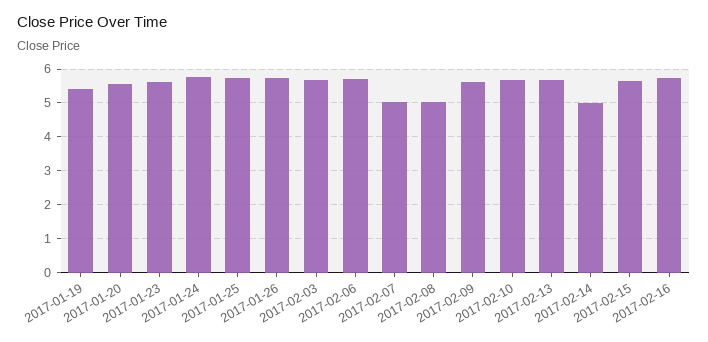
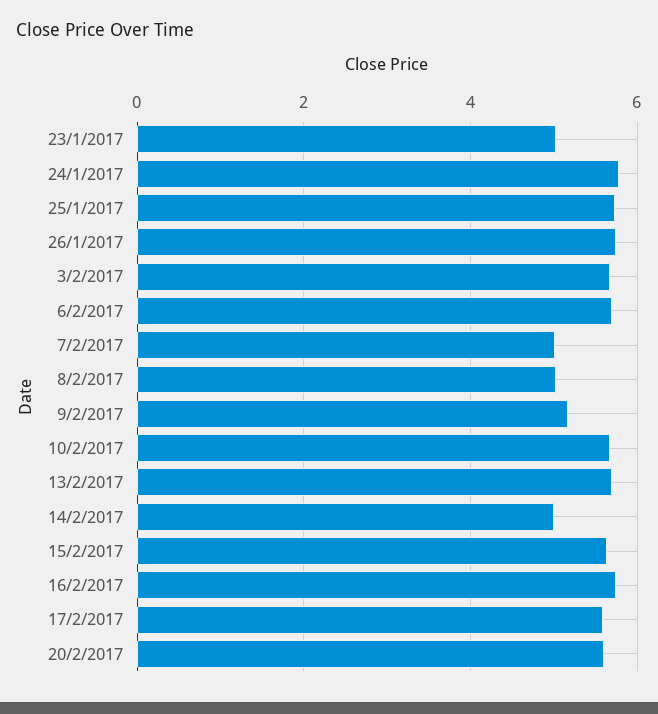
2017-01-19: 5.4 -> none
2017-01-20: 5.6 -> none
2017-01-23: 5.6 -> 5
2017-02-09: 5.6 -> 5.2
17/2/2017: none -> 5.6
20/2/2017: none -> 5.6

